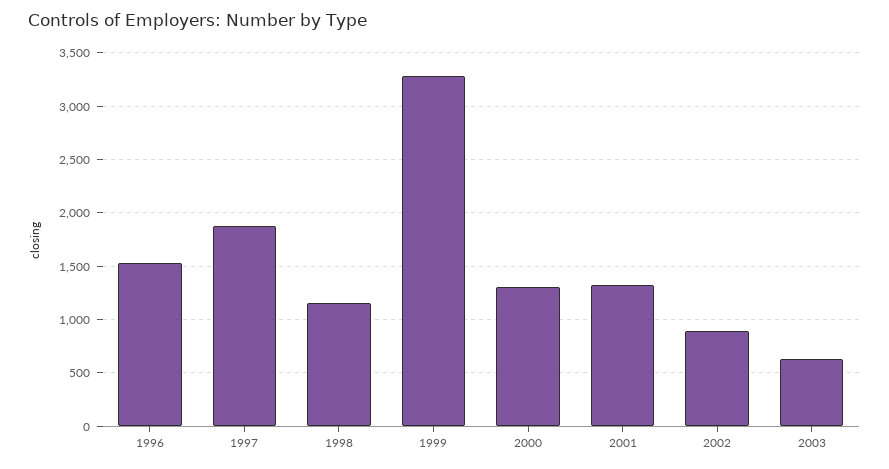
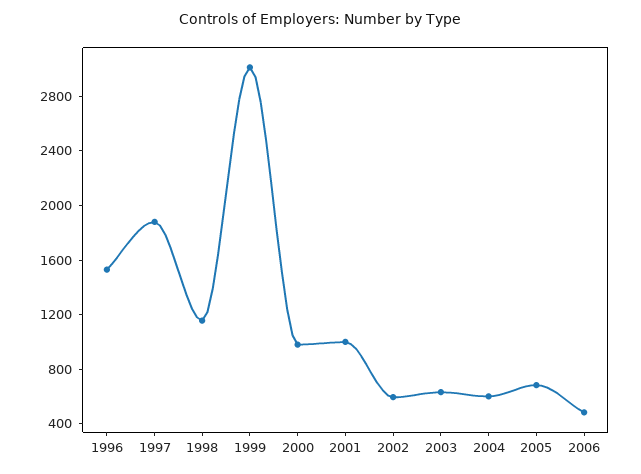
1999: 3300 -> 3000
2000: 1300 -> 1000
2001: 1300 -> 1000
2002: 900 -> 600
2004: none -> 600
2005: none -> 700
2006: none -> 500

